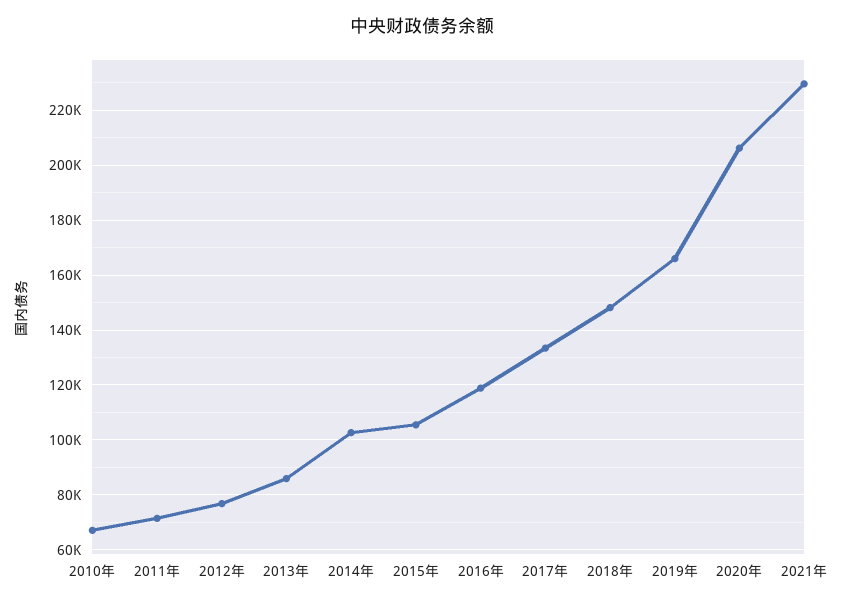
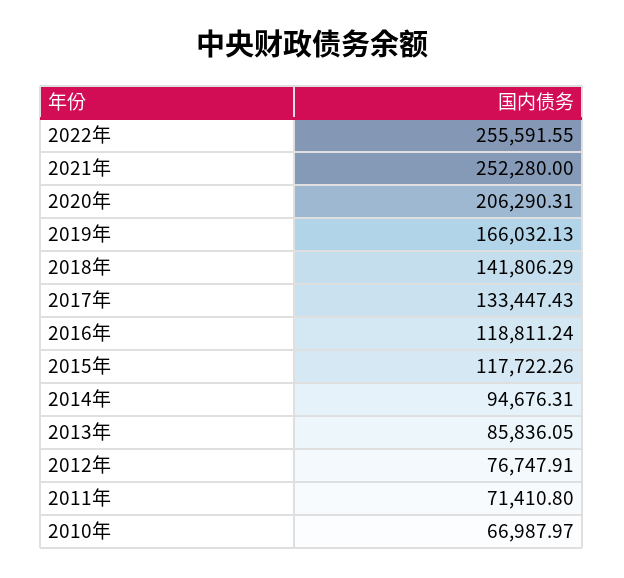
2014年: 102500 -> 94676.31
2015年: 105000 -> 117722.26
2018年: 147500 -> 141806.29
2021年: 230000 -> 252280
2022年: none -> 255591.55

